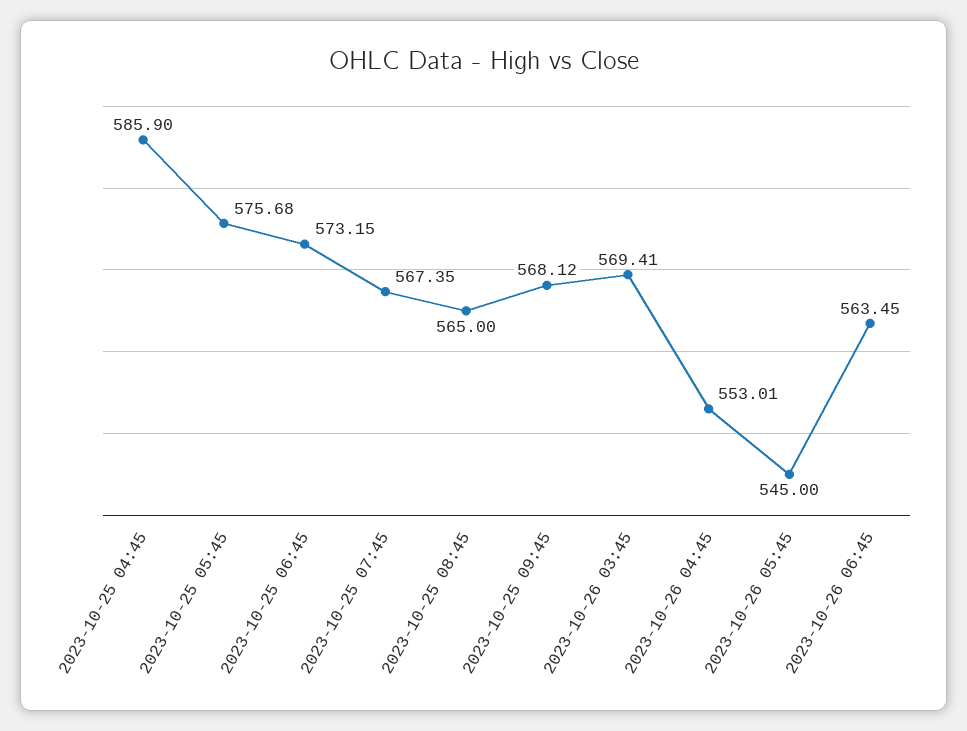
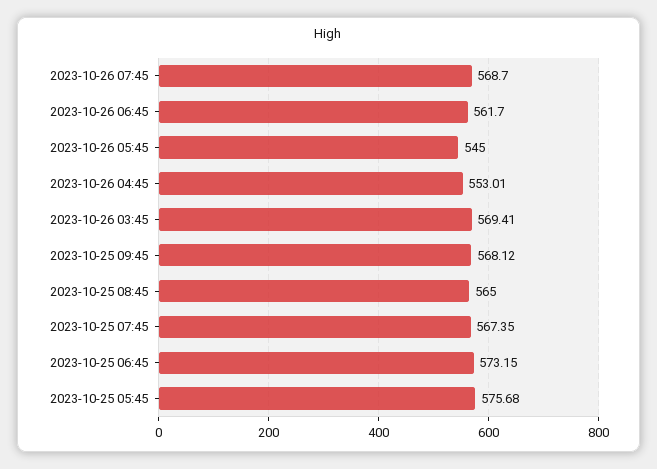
2023-10-25 04:45: 585.9 -> none
2023-10-26 06:45: 563.45 -> 561.7
2023-10-26 07:45: none -> 568.7

